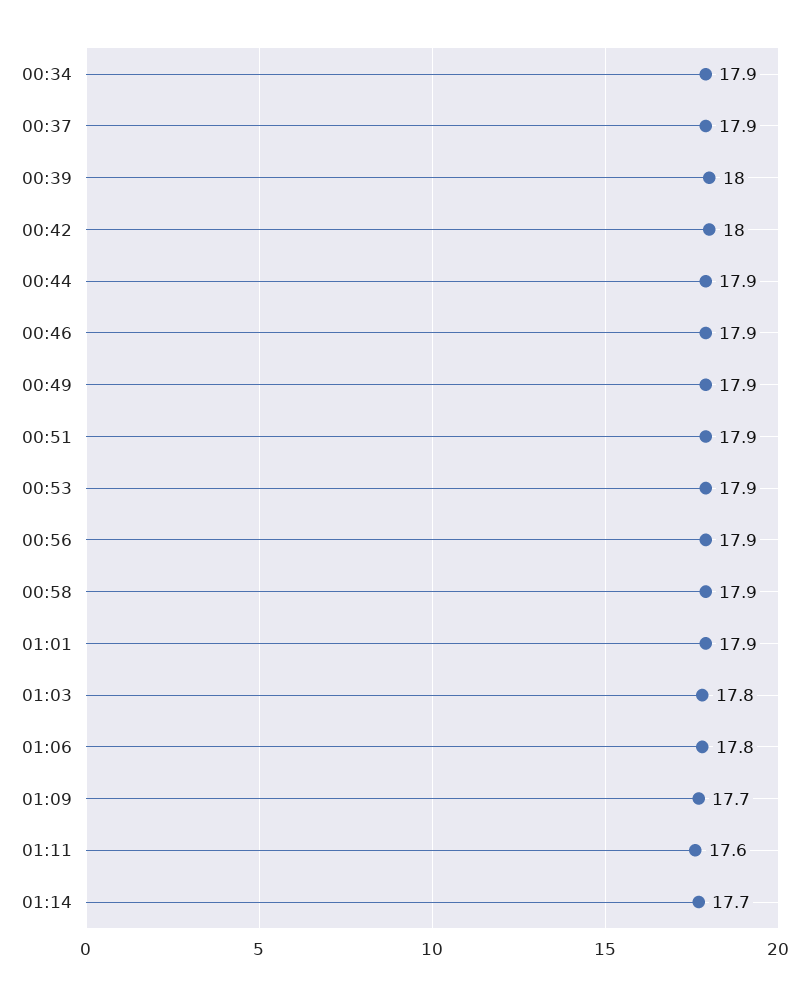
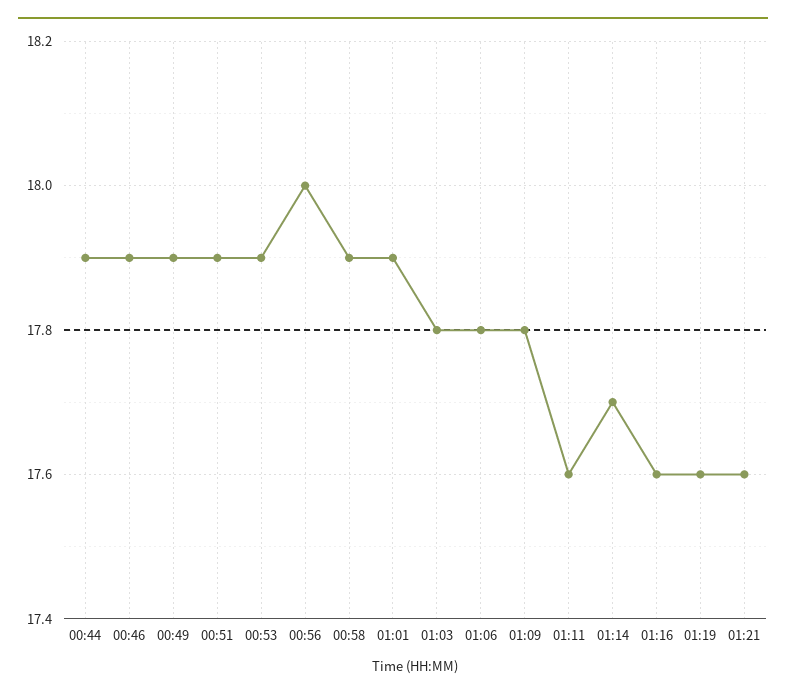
00:34: 17.9 -> none
00:37: 17.9 -> none
00:39: 18 -> none
00:42: 18 -> none
00:56: 17.9 -> 18
01:09: 17.7 -> 17.8
01:16: none -> 17.6
01:19: none -> 17.6
01:21: none -> 17.6

